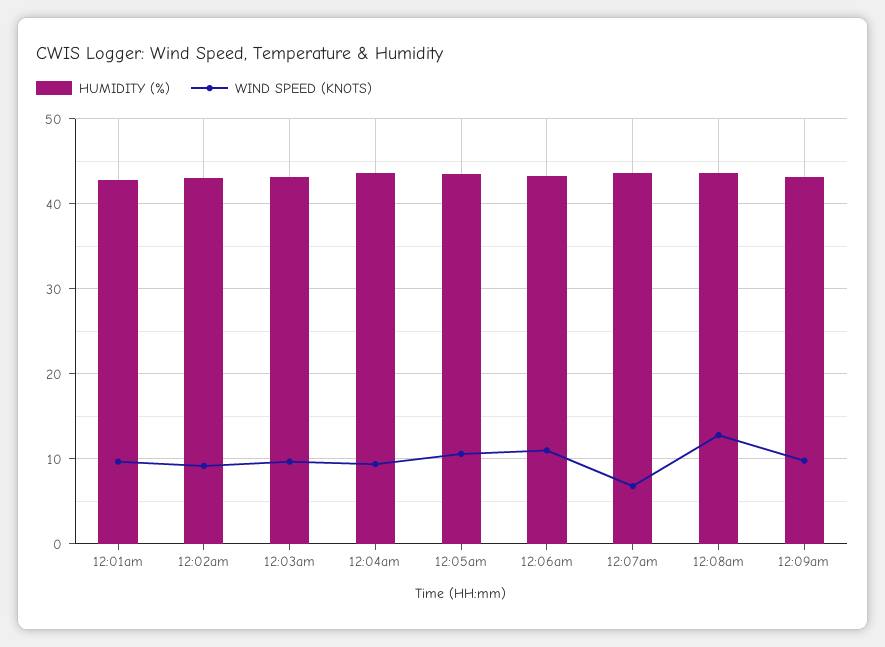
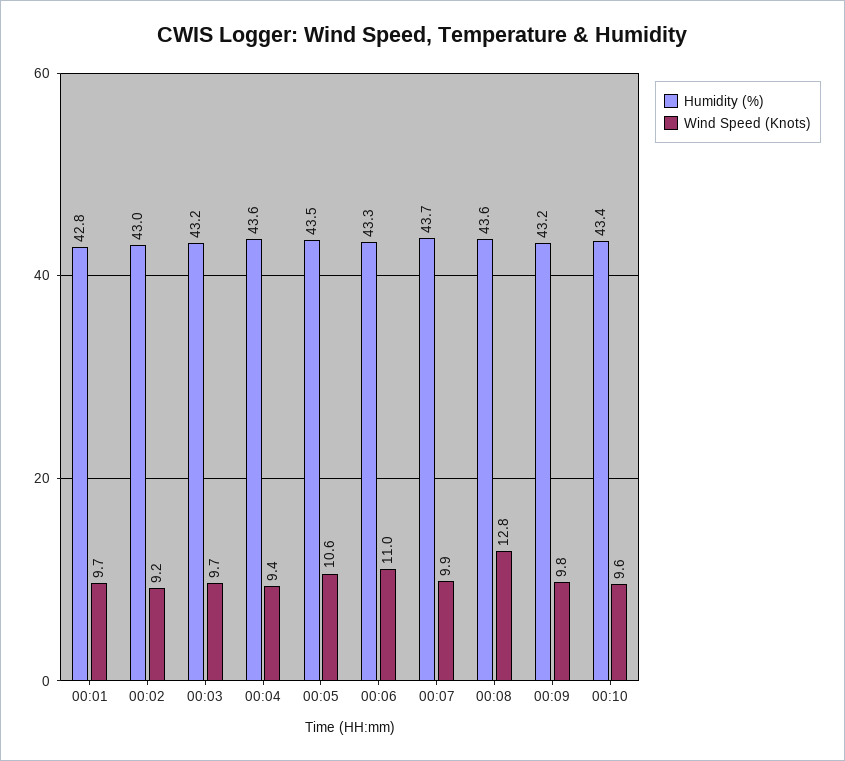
WIND SPEED (KNOTS), 12:07am: 7 -> 9.9
HUMIDITY (%), 00:10: none -> 43.4
WIND SPEED (KNOTS), 00:10: none -> 9.6

